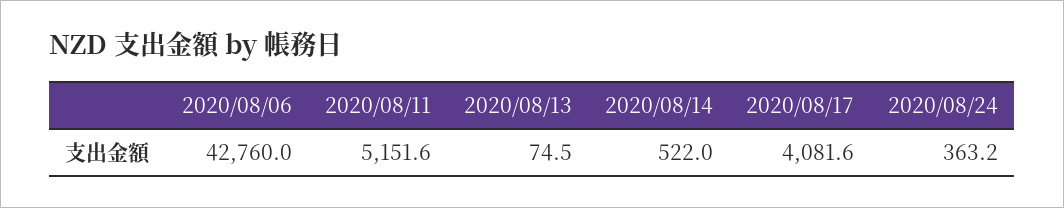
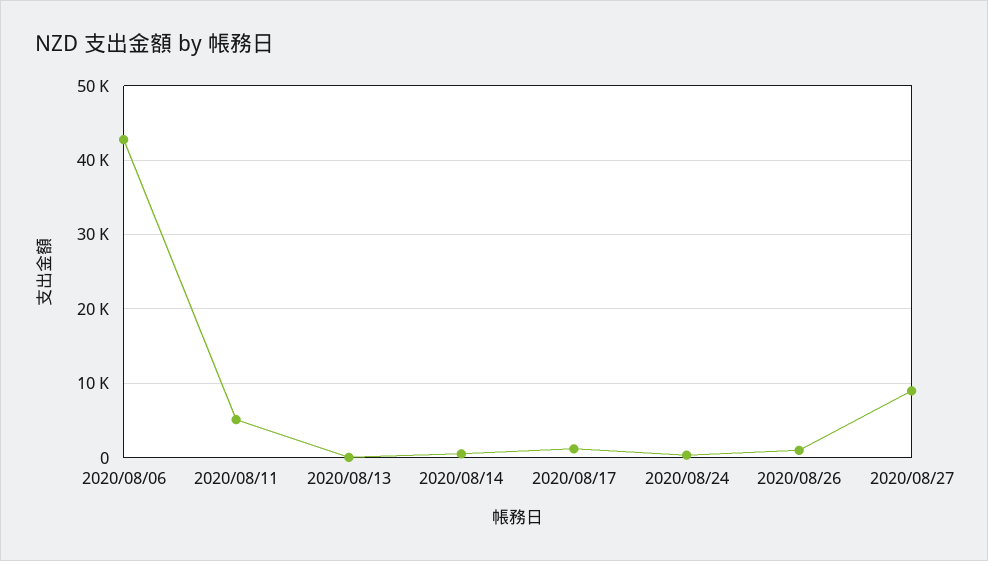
2020/08/17: 4081.6 -> 1000
2020/08/26: none -> 1000
2020/08/27: none -> 9000

